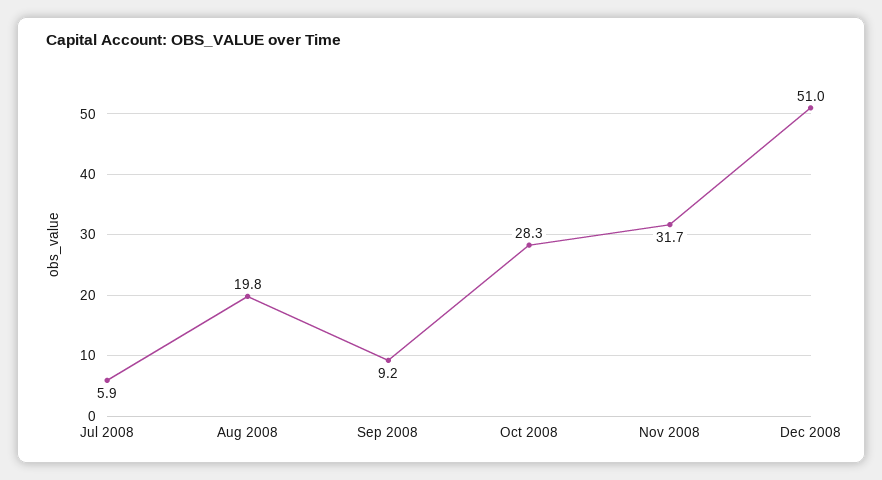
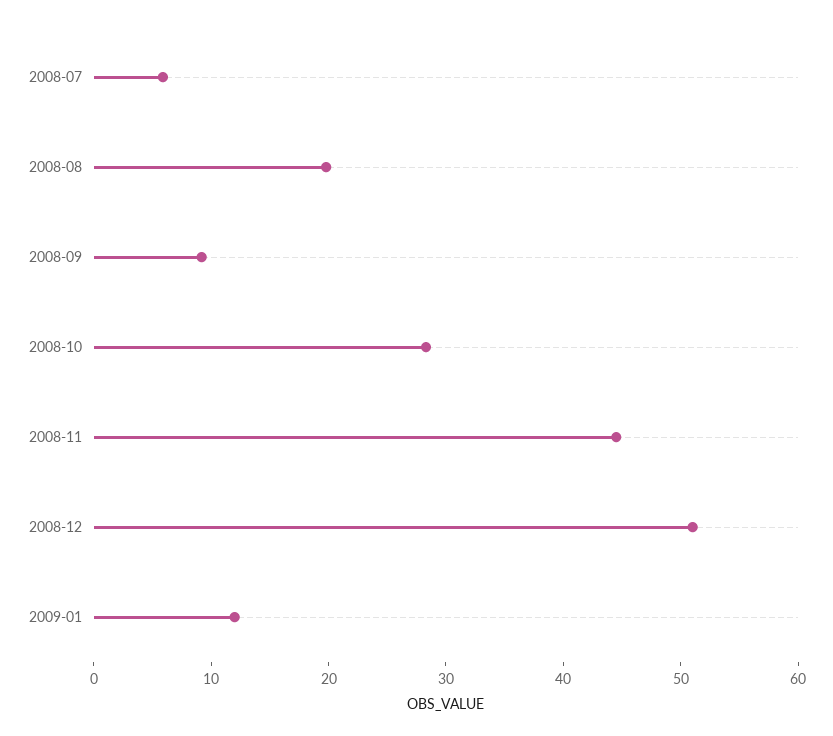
Nov 2008: 31.7 -> 44
2009-01: none -> 12

